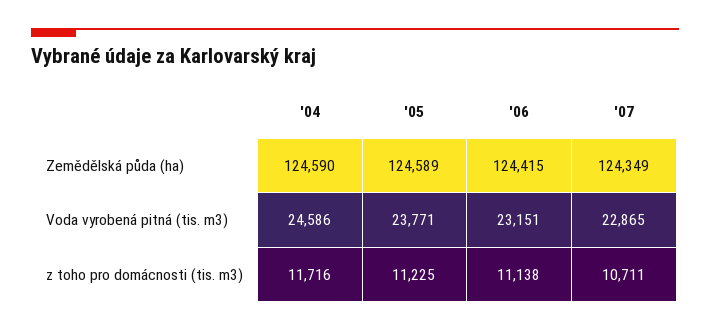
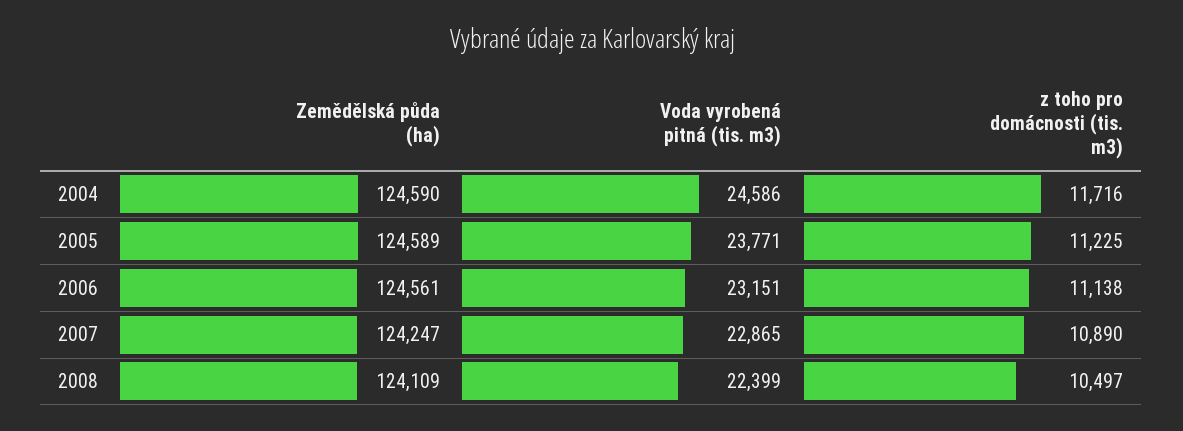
'06, Zemědělská půda (ha): 124415 -> 124561
'07, Zemědělská půda (ha): 124349 -> 124247
'07, z toho pro domácnosti (tis. m3): 10711 -> 10890
2008, Zemědělská půda (ha): none -> 124109
2008, Voda vyrobená pitná (tis. m3): none -> 22399
2008, z toho pro domácnosti (tis. m3): none -> 10497

